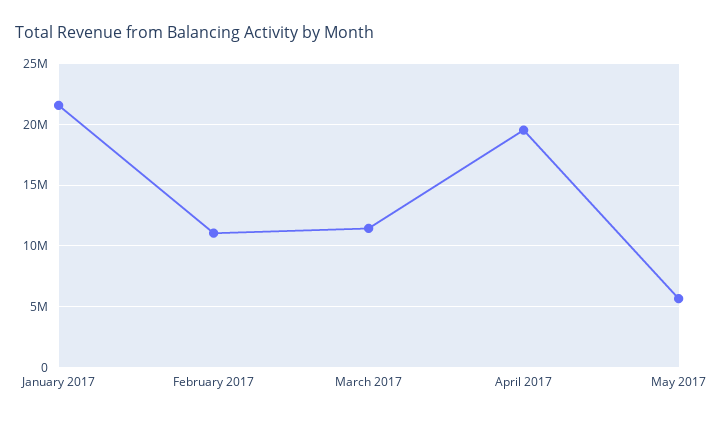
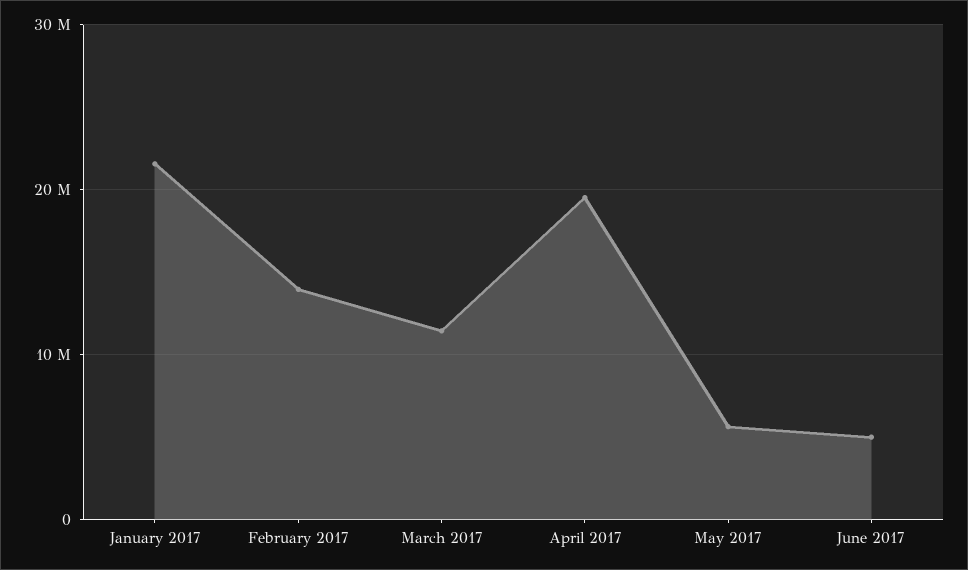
February 2017: 11000000 -> 14000000
June 2017: none -> 5000000

